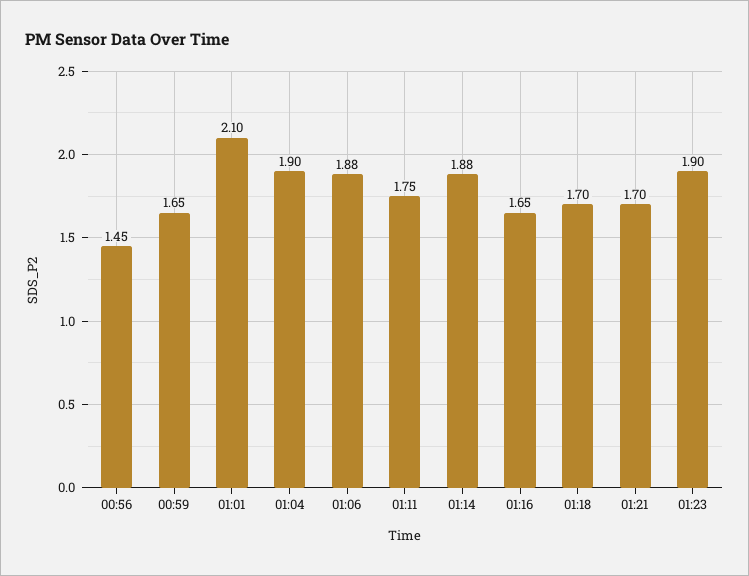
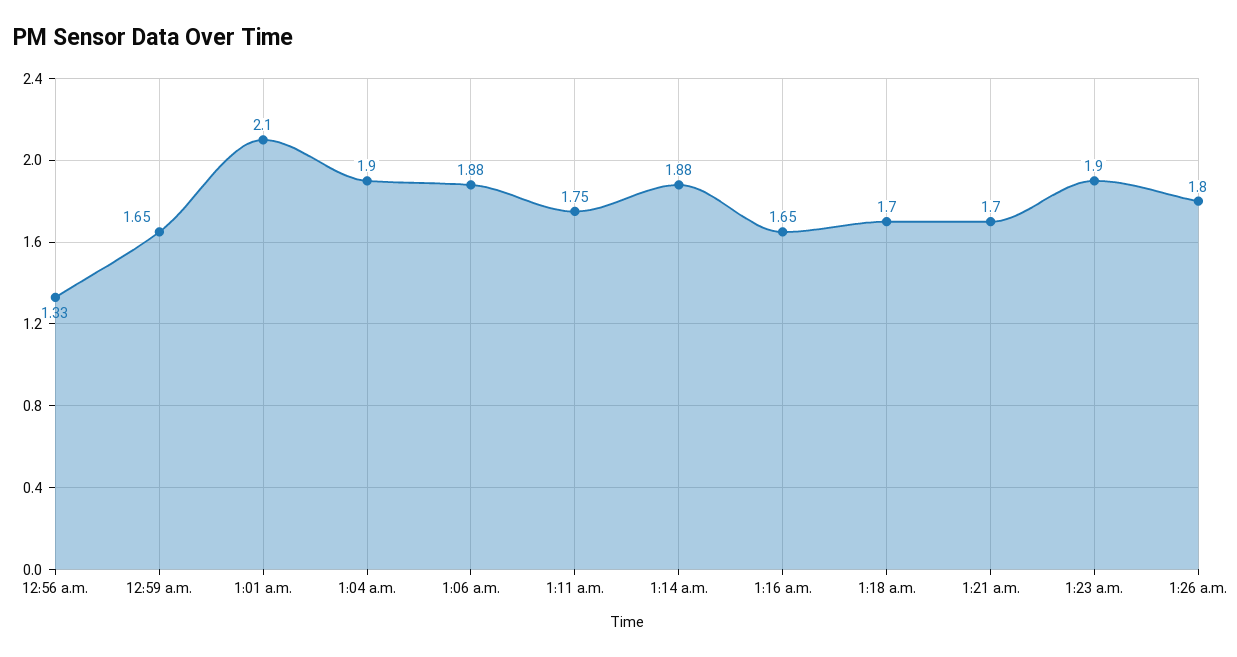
00:56: 1.45 -> 1.33
1:26 a.m.: none -> 1.8

